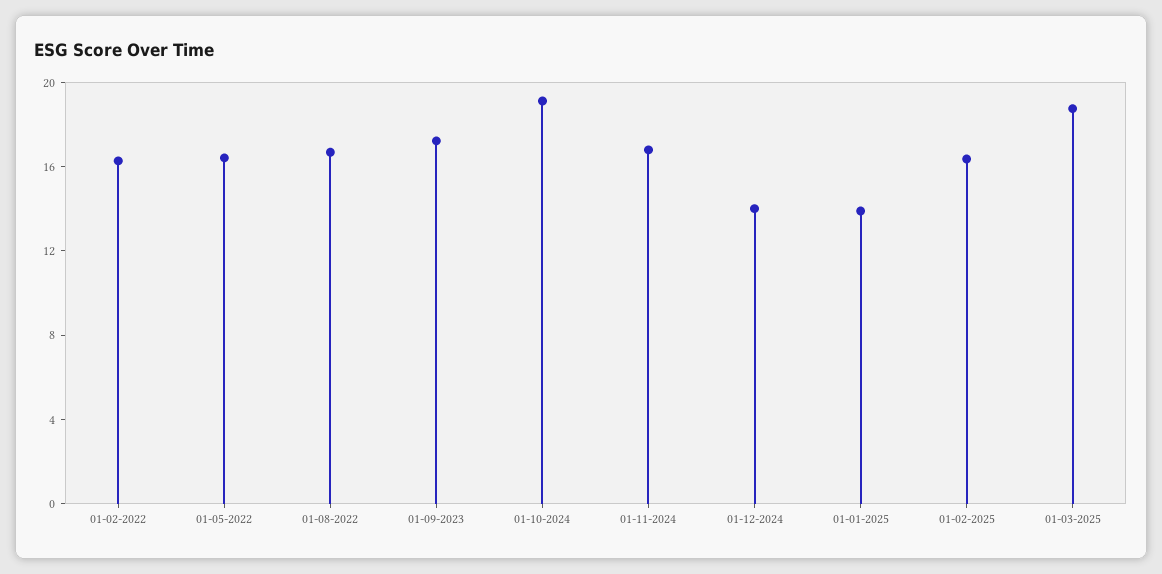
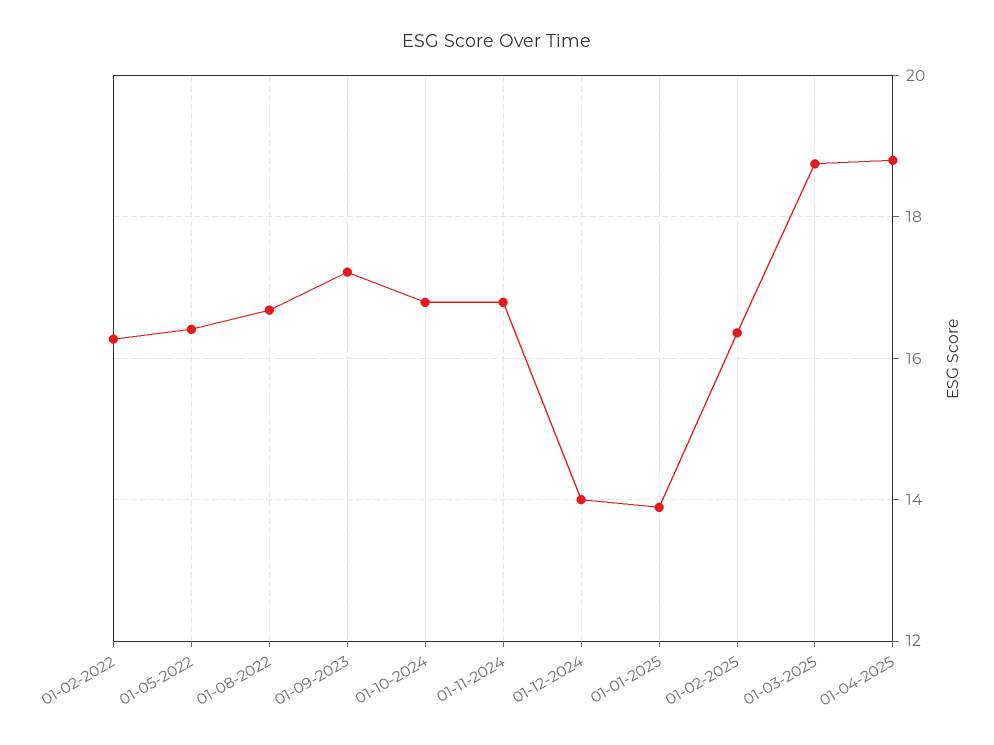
01-10-2024: 19 -> 16.8
01-04-2025: none -> 18.8

